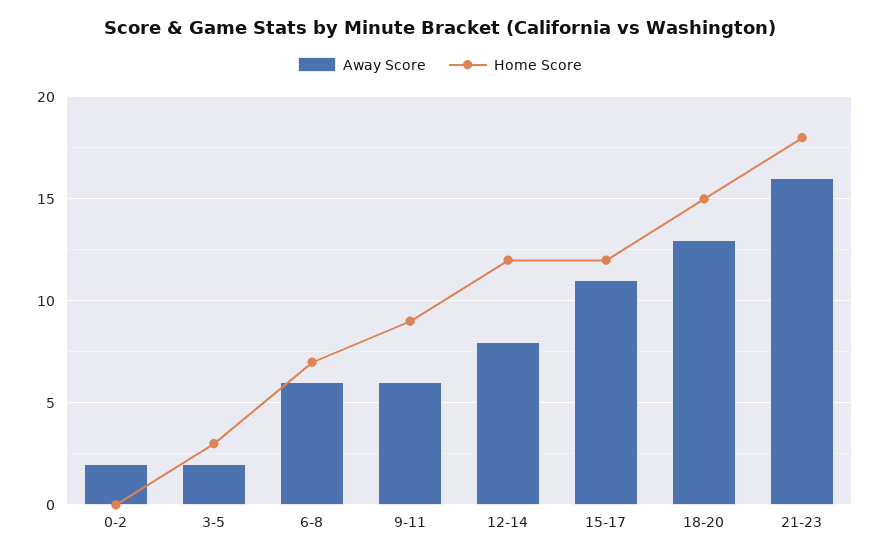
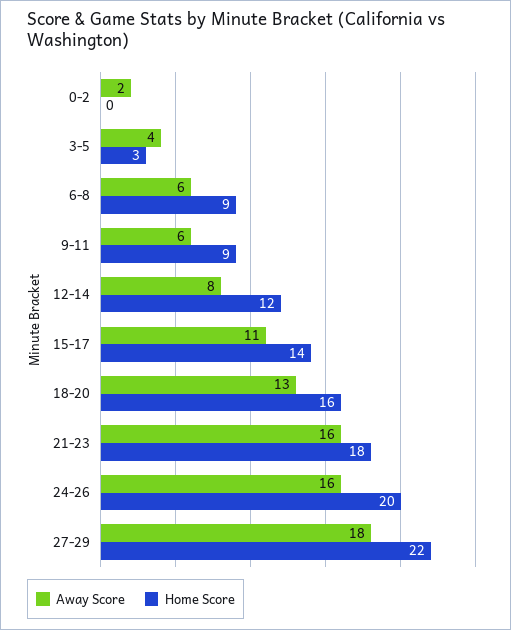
Away Score, 3-5: 2 -> 4
Home Score, 6-8: 7 -> 9
Home Score, 15-17: 12 -> 14
Home Score, 18-20: 15 -> 16
Away Score, 24-26: none -> 16
Home Score, 24-26: none -> 20
Away Score, 27-29: none -> 18
Home Score, 27-29: none -> 22

